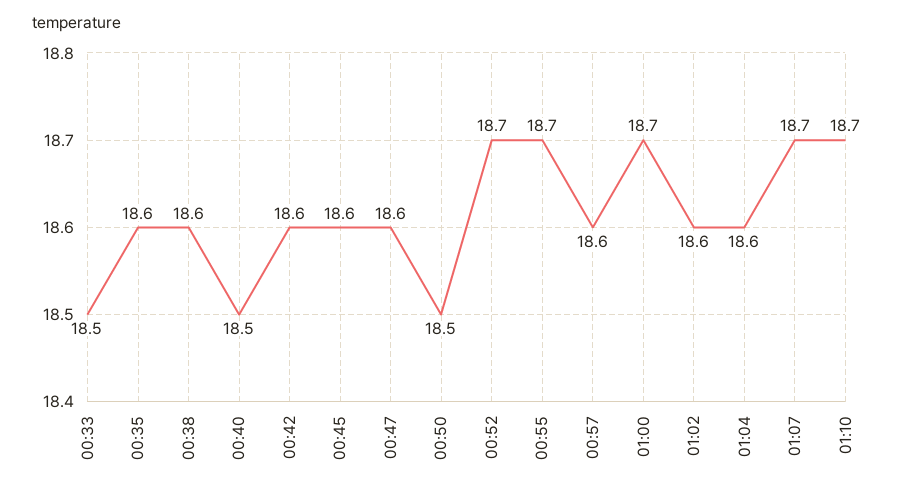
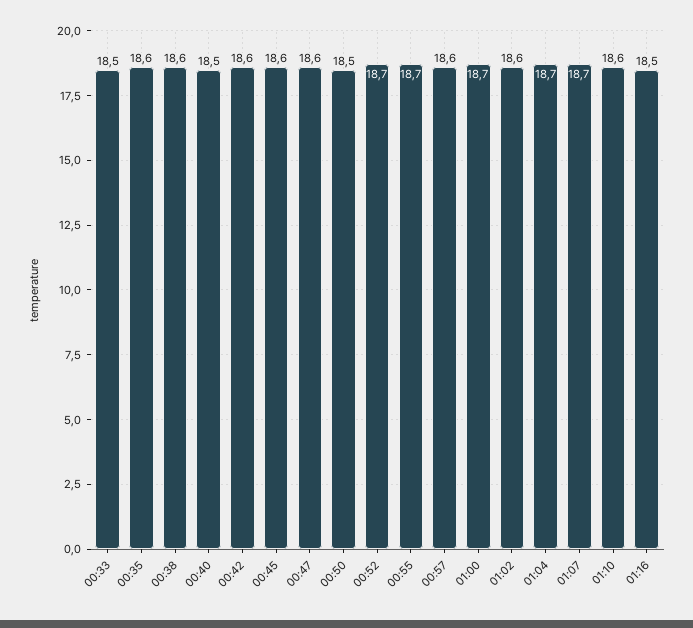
01:04: 18.6 -> 18.7
01:10: 18.7 -> 18.6
01:16: none -> 18.5

